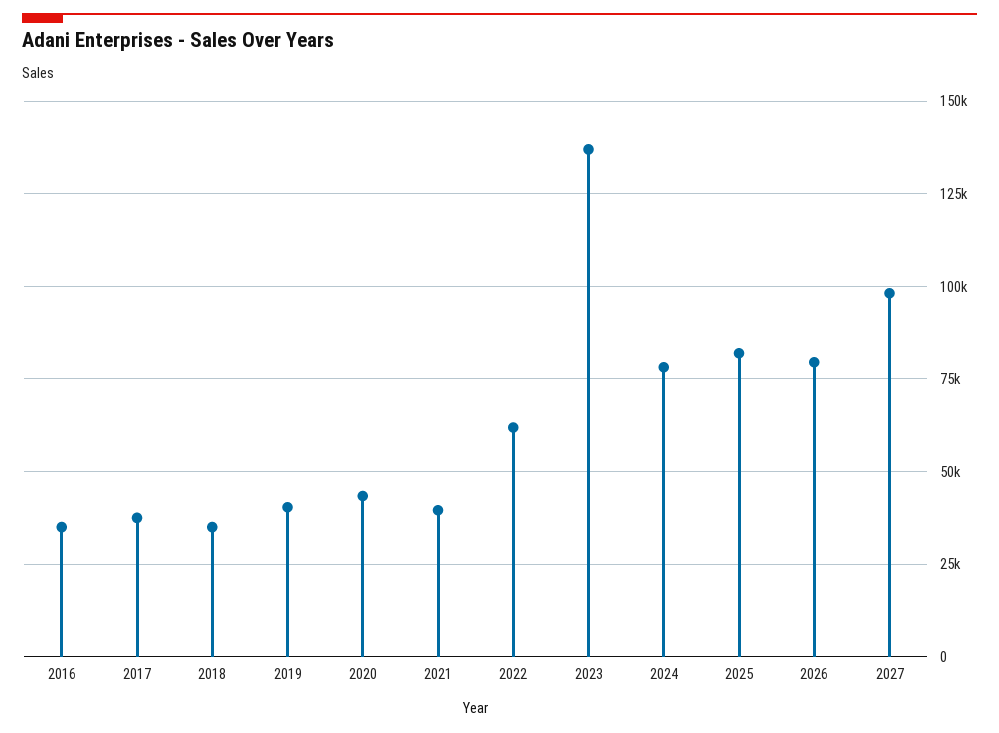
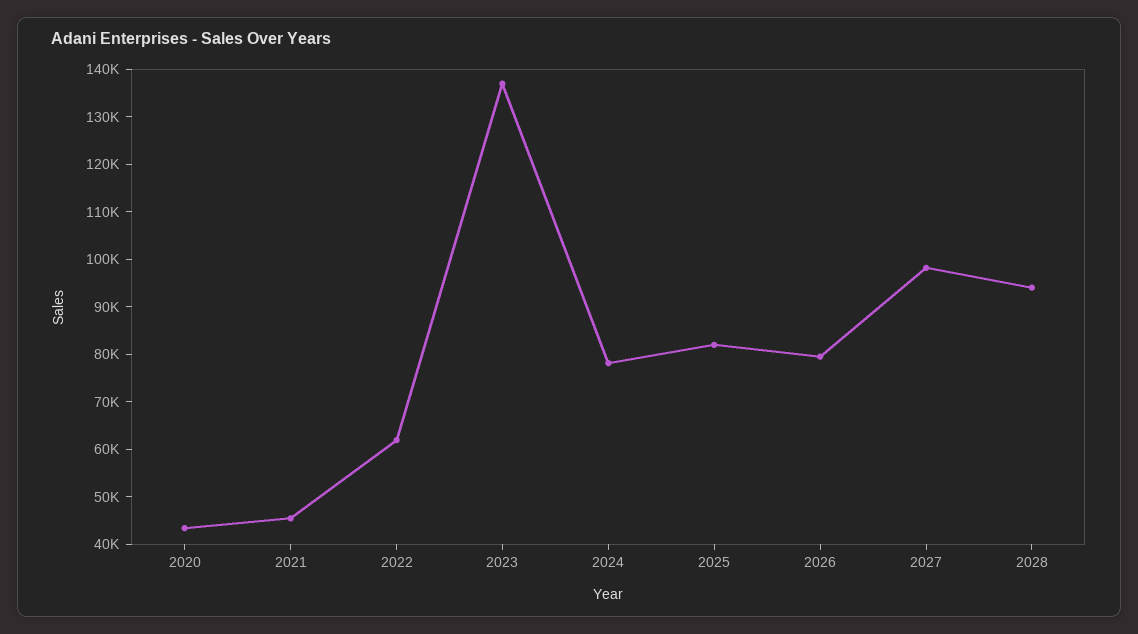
2016: 35000 -> none
2017: 37500 -> none
2018: 35000 -> none
2019: 40000 -> none
2021: 40000 -> 46000
2028: none -> 94000

